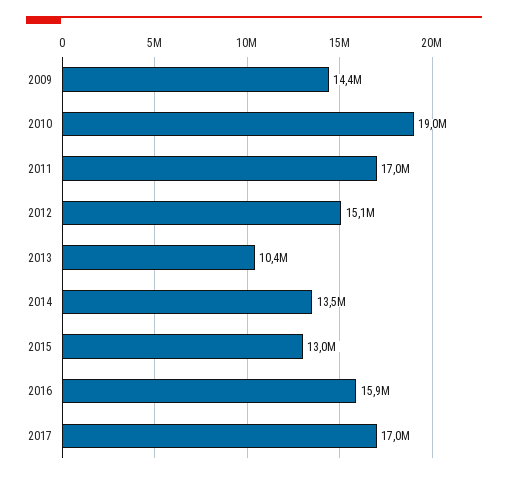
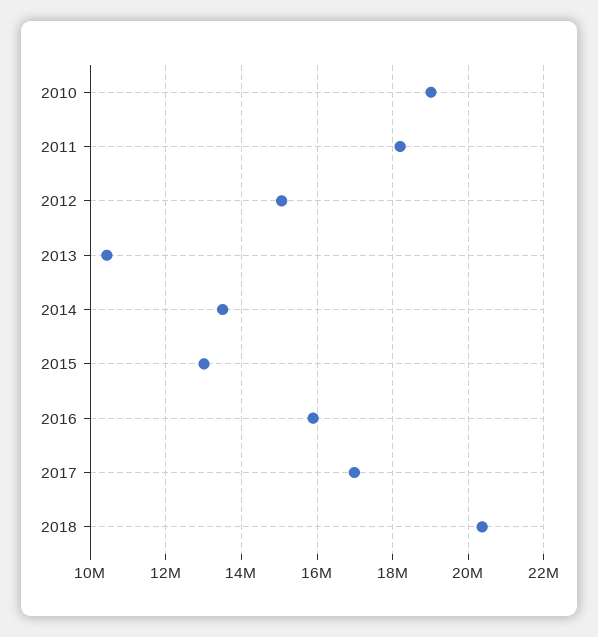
2009: 14400000 -> none
2011: 17000000 -> 18200000
2018: none -> 20400000

